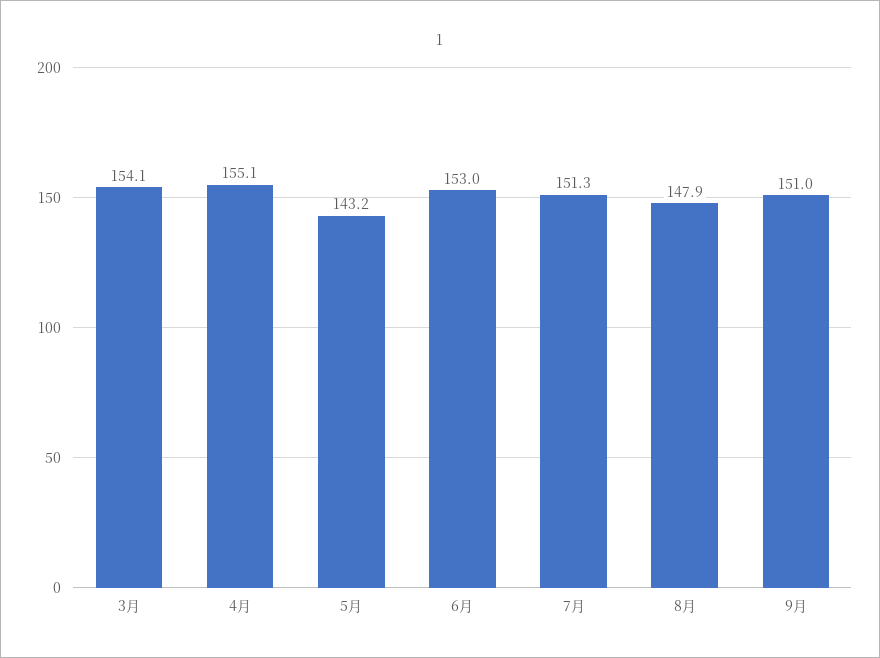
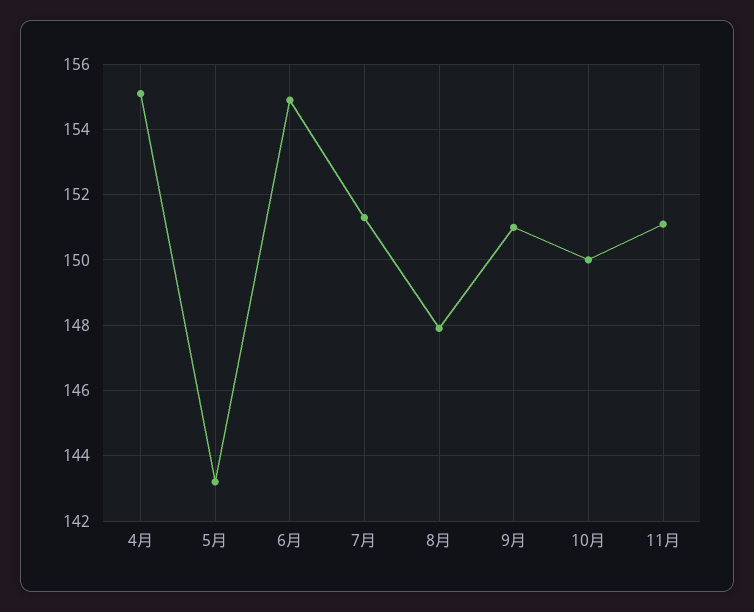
3月: 154.1 -> none
6月: 153 -> 155
10月: none -> 150
11月: none -> 151

